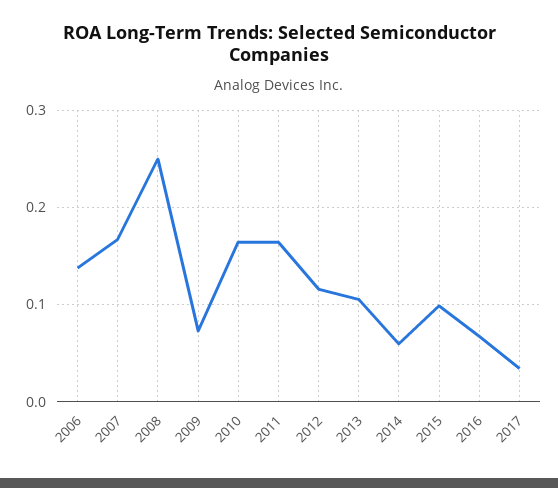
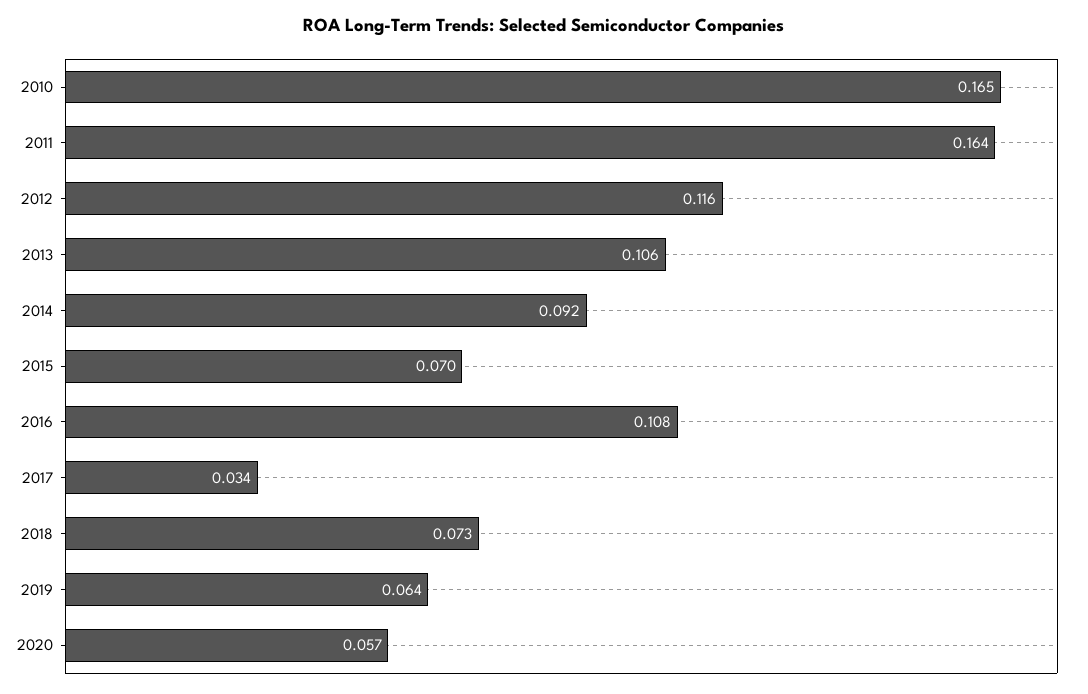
2006: 0.14 -> none
2007: 0.17 -> none
2008: 0.25 -> none
2009: 0.07 -> none
2014: 0.06 -> 0.092
2015: 0.1 -> 0.07
2016: 0.07 -> 0.108
2018: none -> 0.073
2019: none -> 0.064
2020: none -> 0.057

